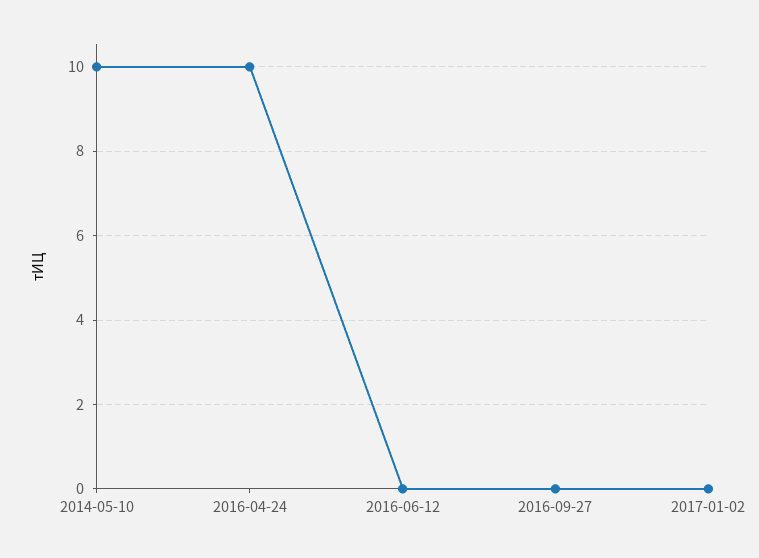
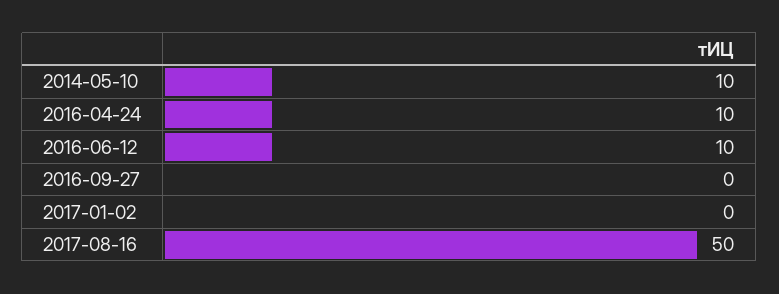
2016-06-12: 0 -> 10
2017-08-16: none -> 50

